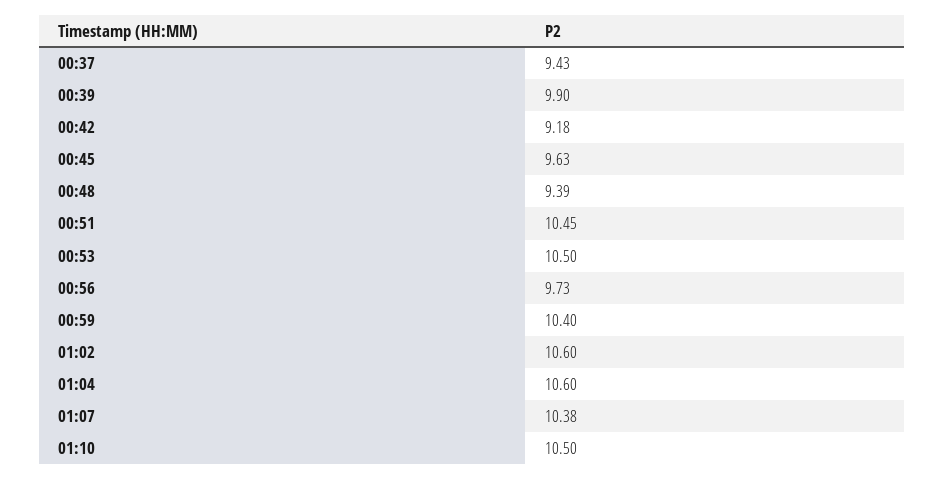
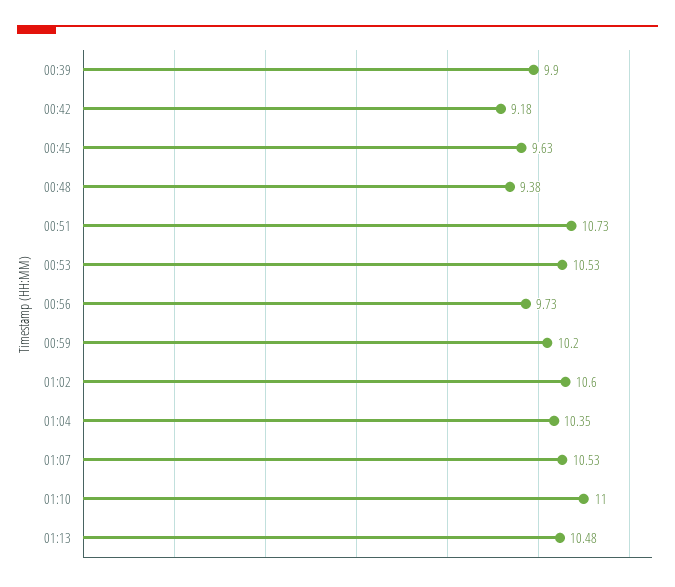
00:37: 9.43 -> none
00:48: 9.39 -> 9.38
00:51: 10.45 -> 10.73
00:53: 10.5 -> 10.53
00:59: 10.4 -> 10.2
01:04: 10.6 -> 10.35
01:07: 10.38 -> 10.53
01:10: 10.5 -> 11
01:13: none -> 10.48

